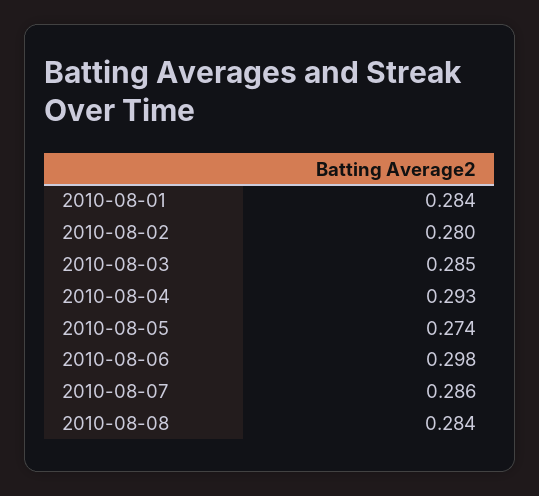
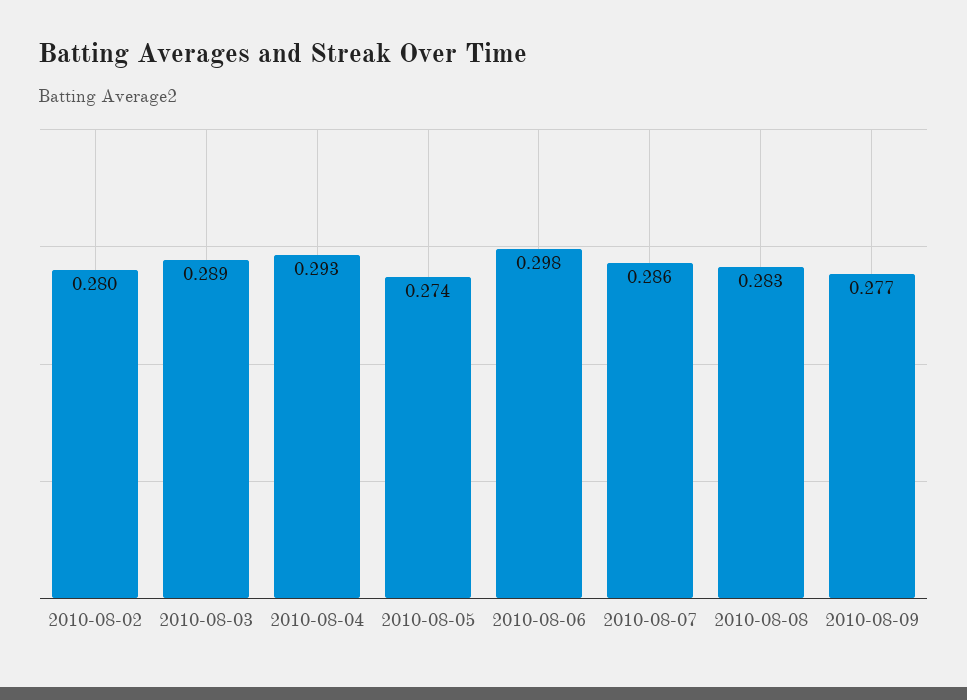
2010-08-01: 0.284 -> none
2010-08-03: 0.285 -> 0.289
2010-08-08: 0.284 -> 0.283
2010-08-09: none -> 0.277

